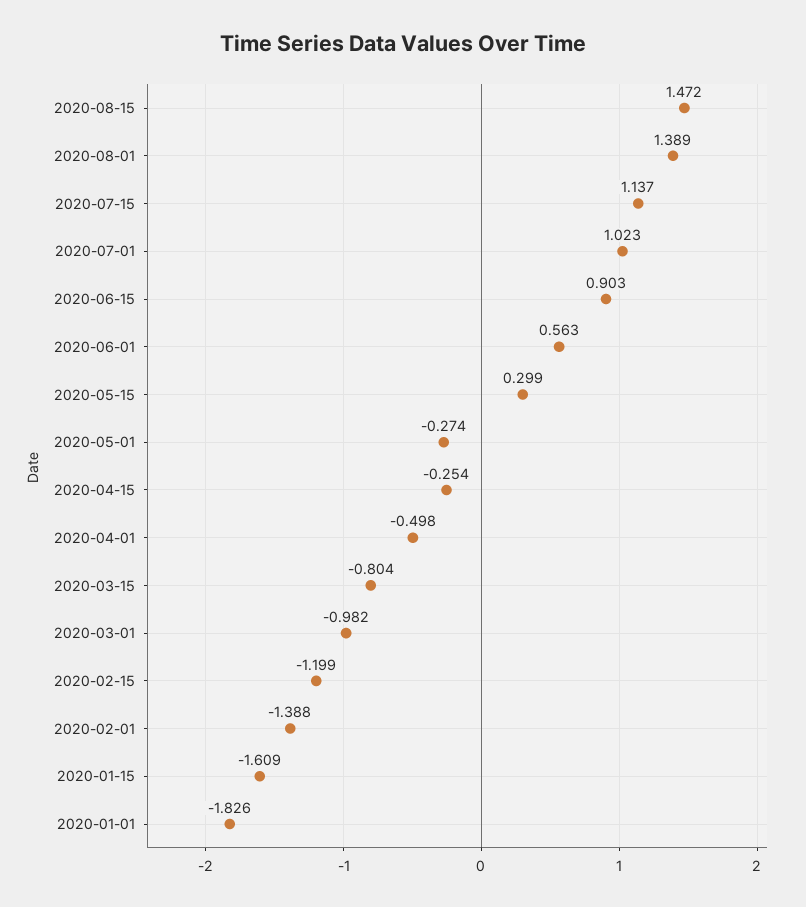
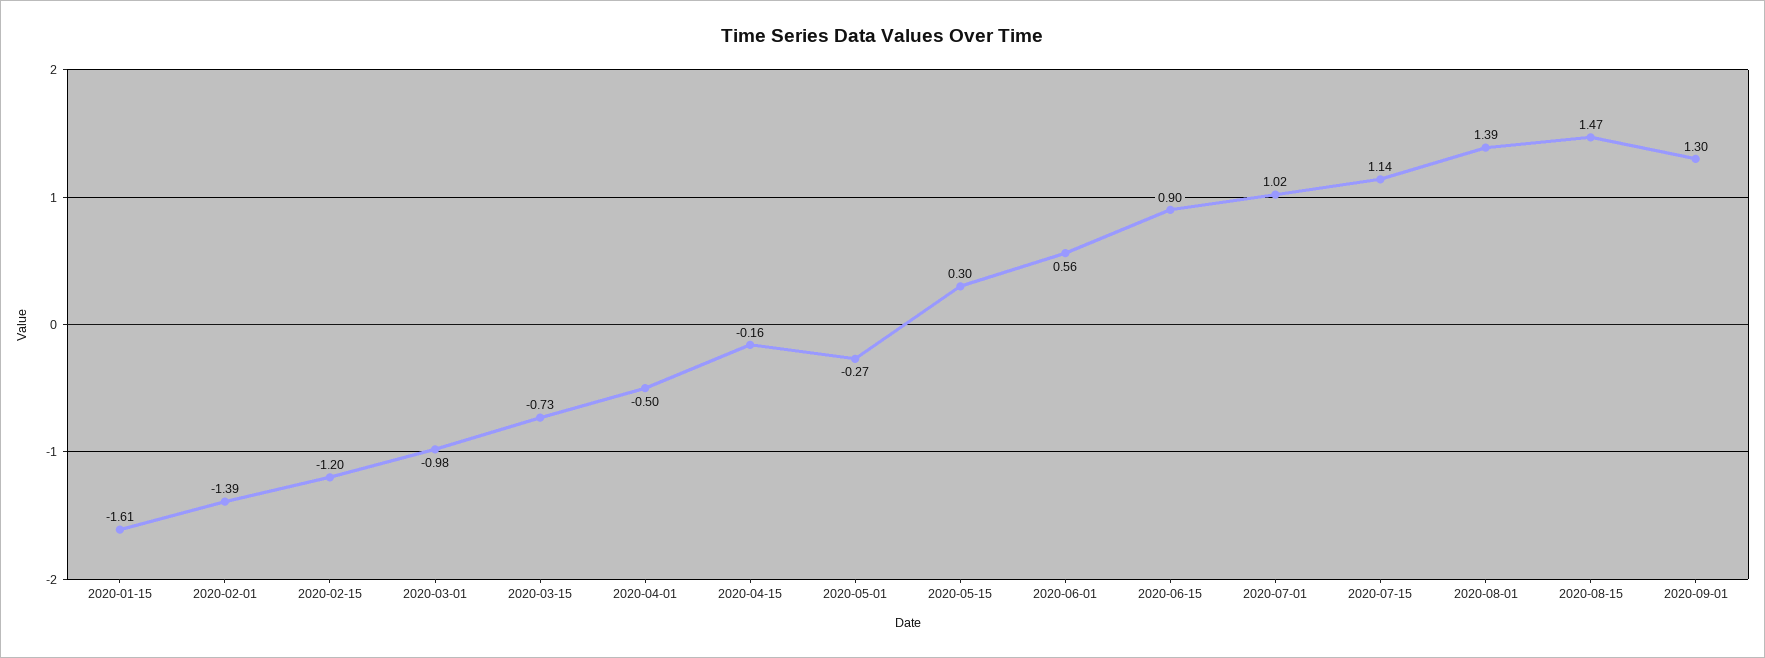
2020-04-15: -0.254 -> -0.16
2020-03-15: -0.804 -> -0.73
2020-01-01: -1.826 -> none
2020-09-01: none -> 1.3

